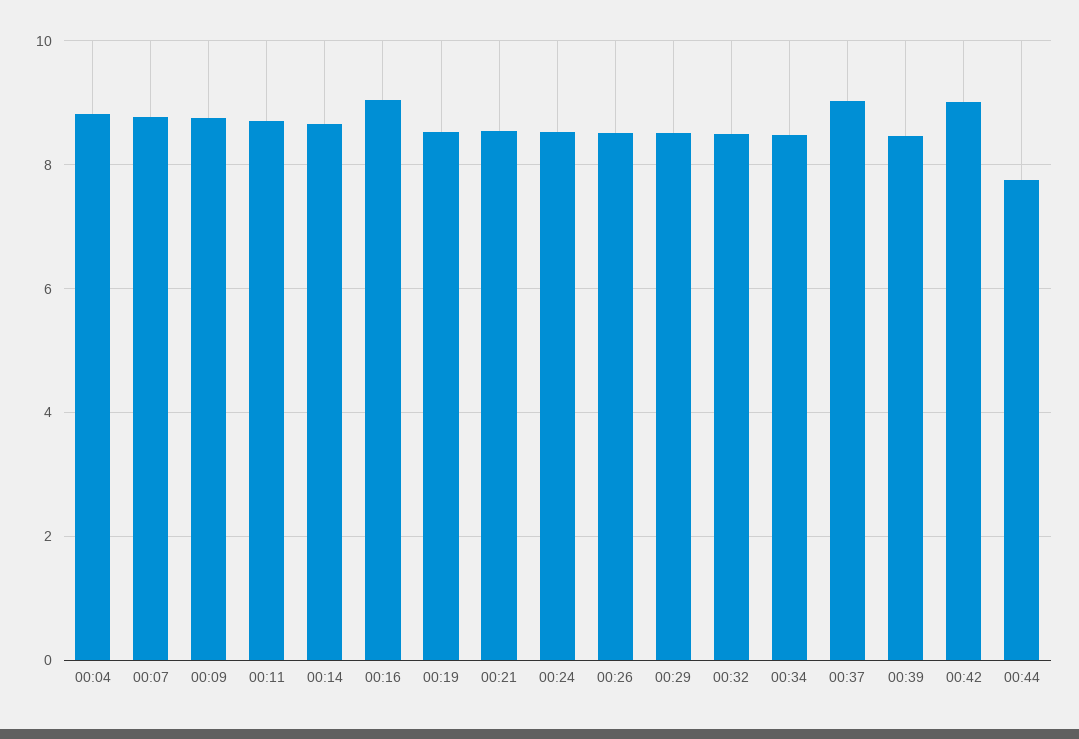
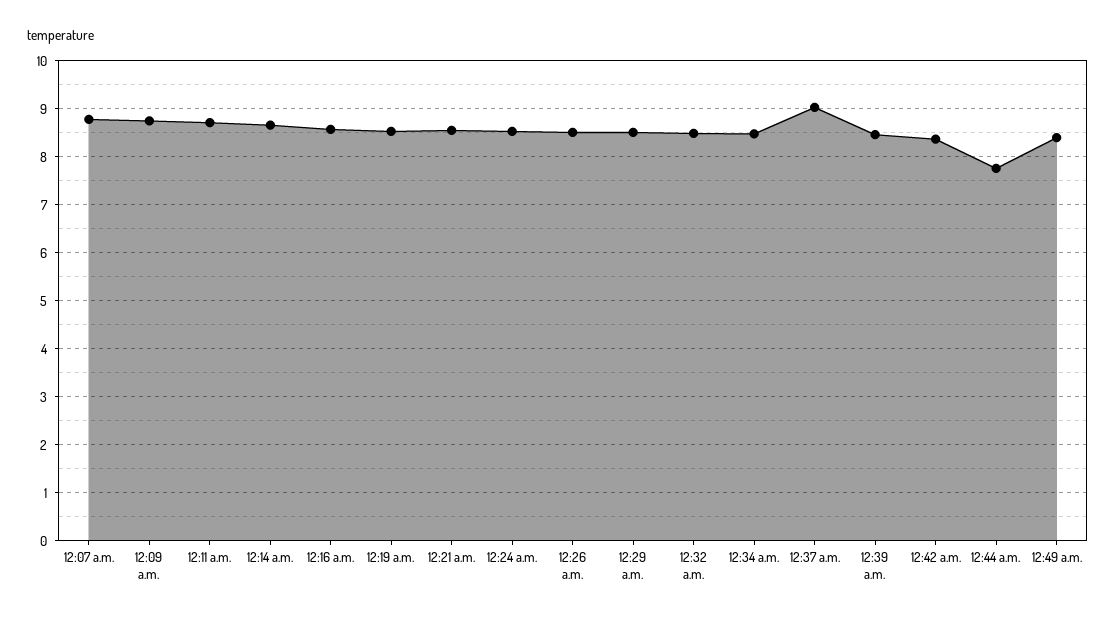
00:04: 8.8 -> none
00:16: 9 -> 8.6
00:42: 9 -> 8.4
12:49 a.m.: none -> 8.4

